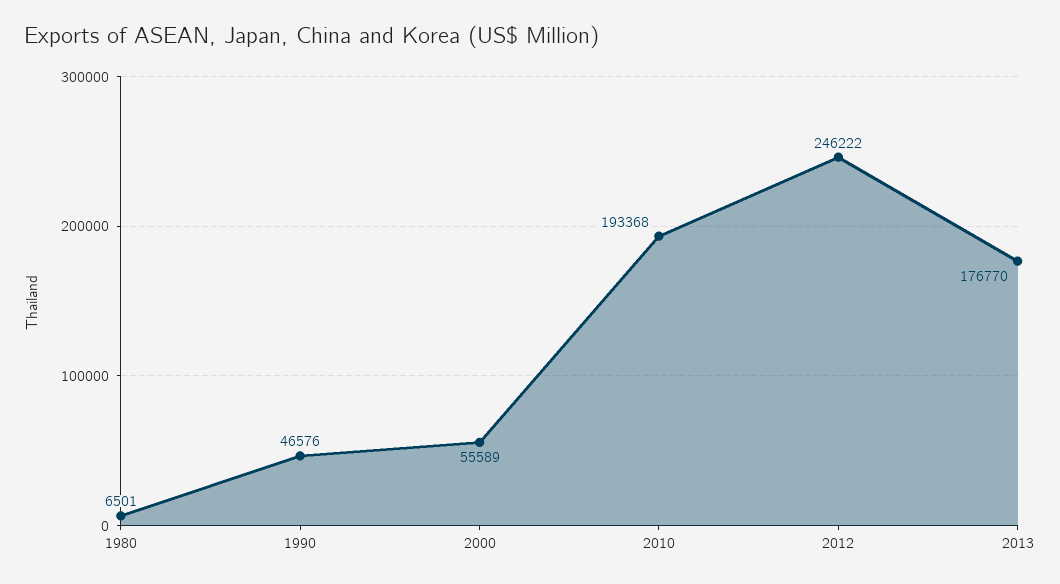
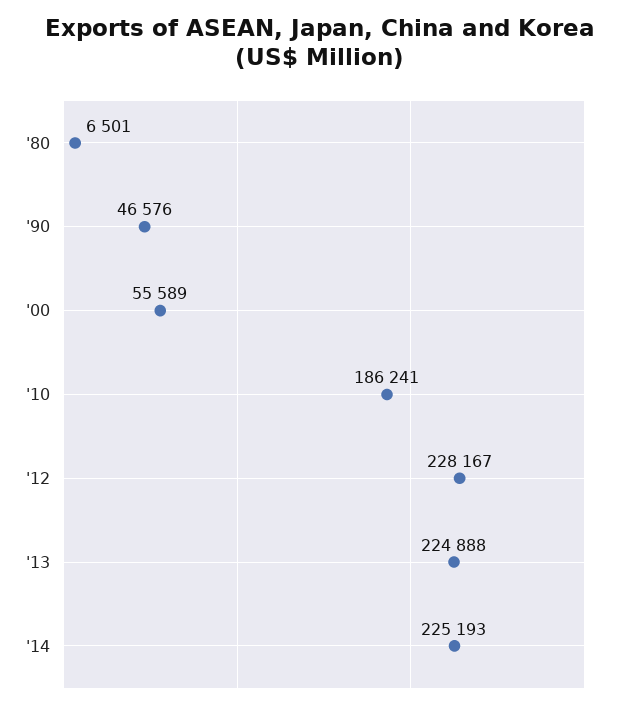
2010: 193368 -> 186241
2012: 246222 -> 228167
2013: 176770 -> 224888
'14: none -> 225193

